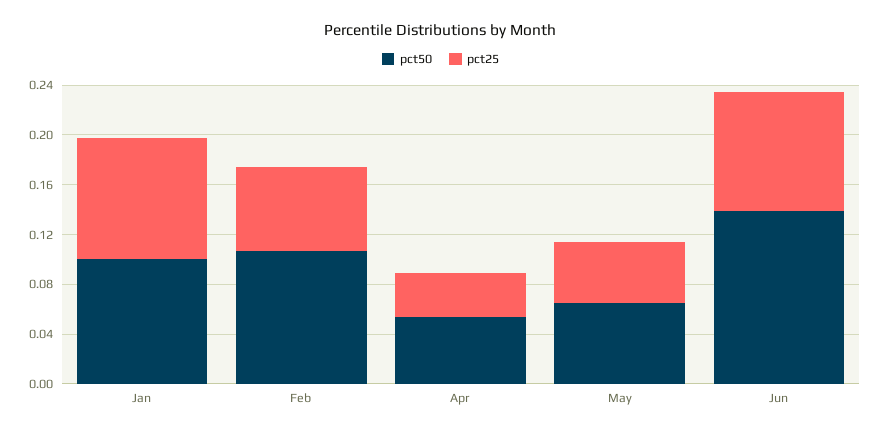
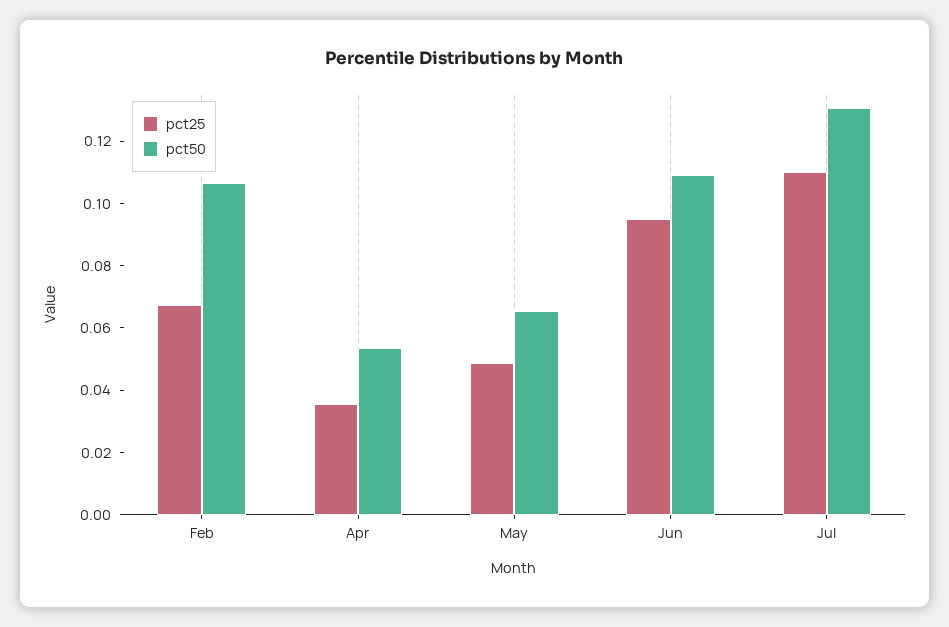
pct50, Jan: 0.1 -> none
pct25, Jan: 0.1 -> none
pct50, Jun: 0.14 -> 0.11
pct25, Jul: none -> 0.11
pct50, Jul: none -> 0.13

